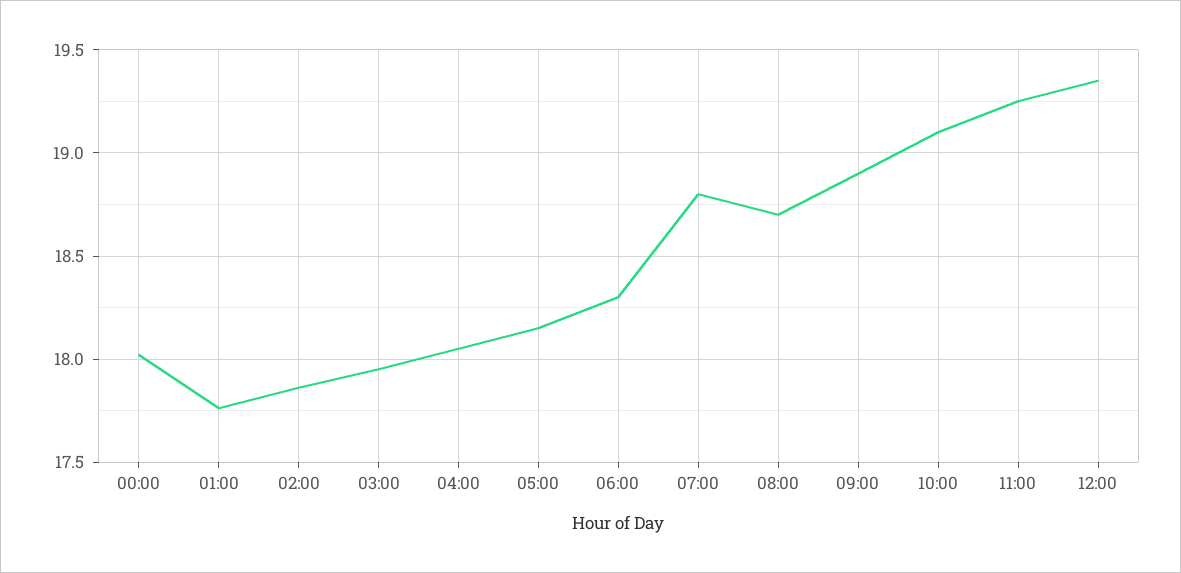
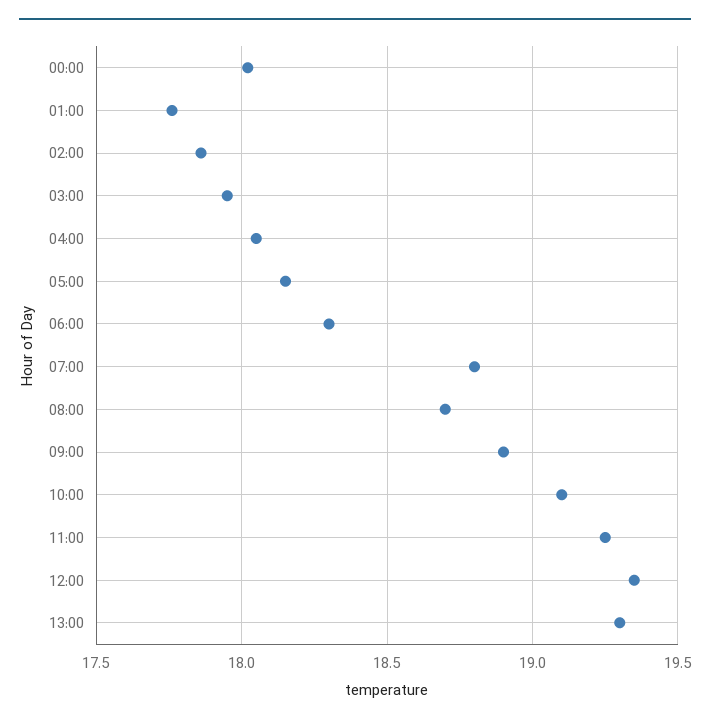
13:00: none -> 19.3

